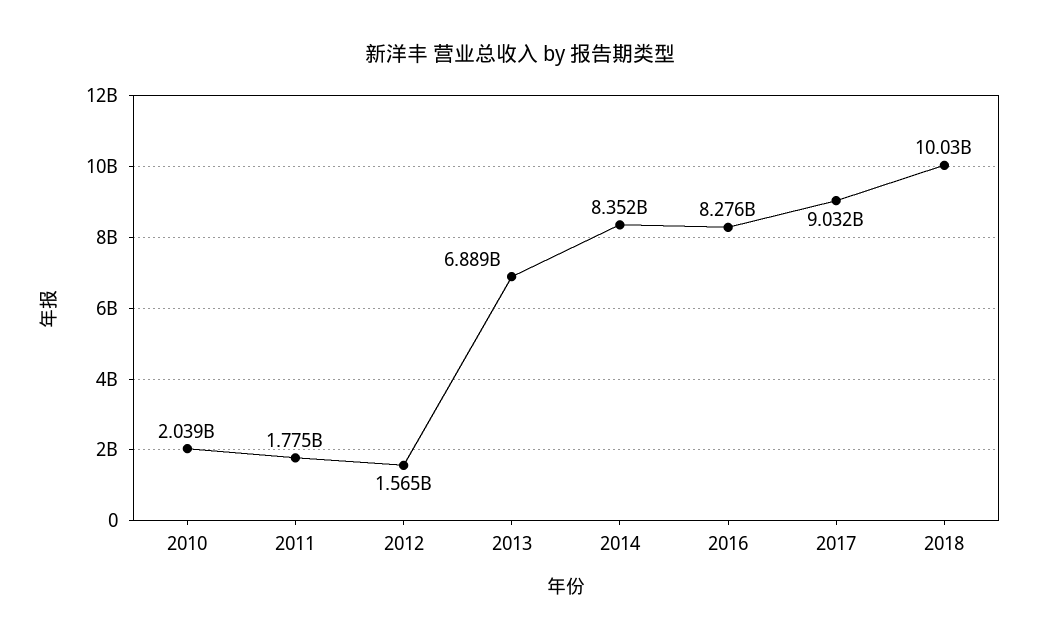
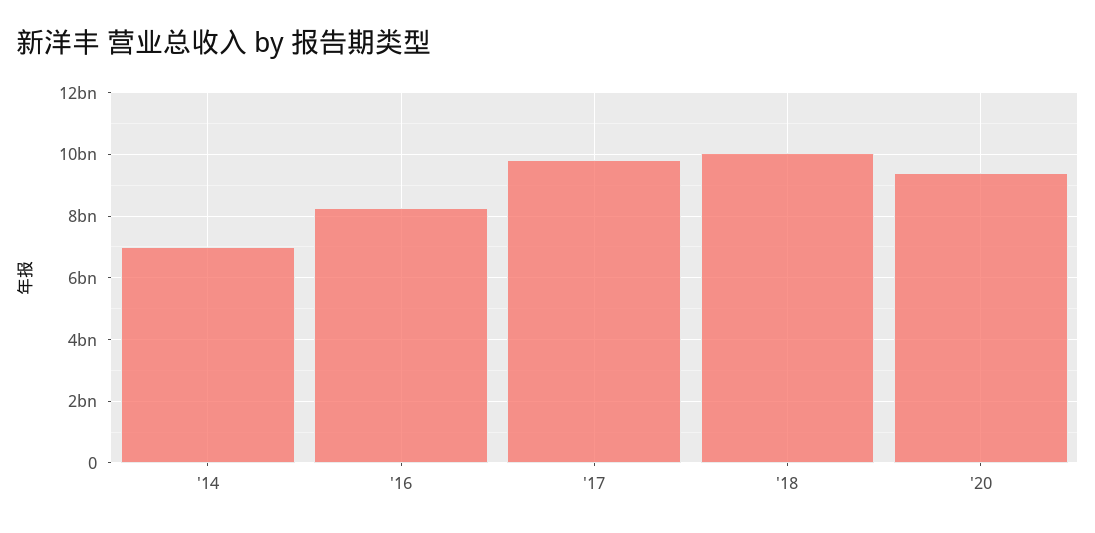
2010: 2039000000 -> none
2011: 1775000000 -> none
2012: 1565000000 -> none
2013: 6889000000 -> none
2014: 8352000000 -> 7000000000
2017: 9032000000 -> 9800000000
'20: none -> 9400000000

